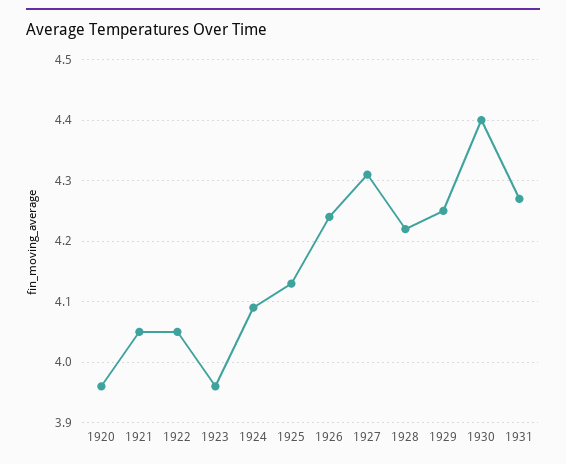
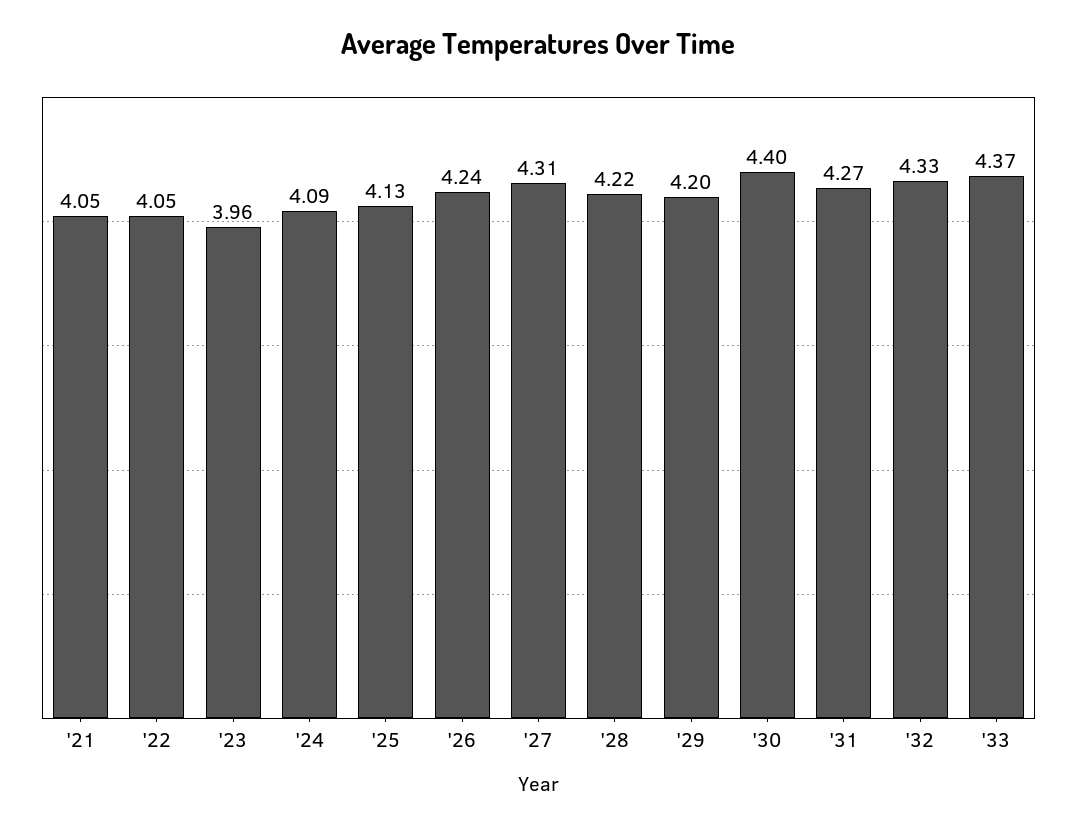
1920: 3.96 -> none
1929: 4.25 -> 4.2
'32: none -> 4.33
'33: none -> 4.37

